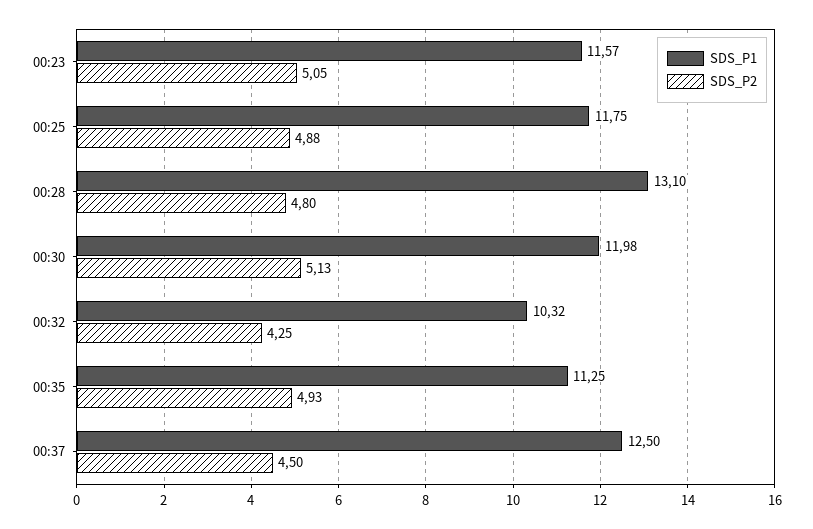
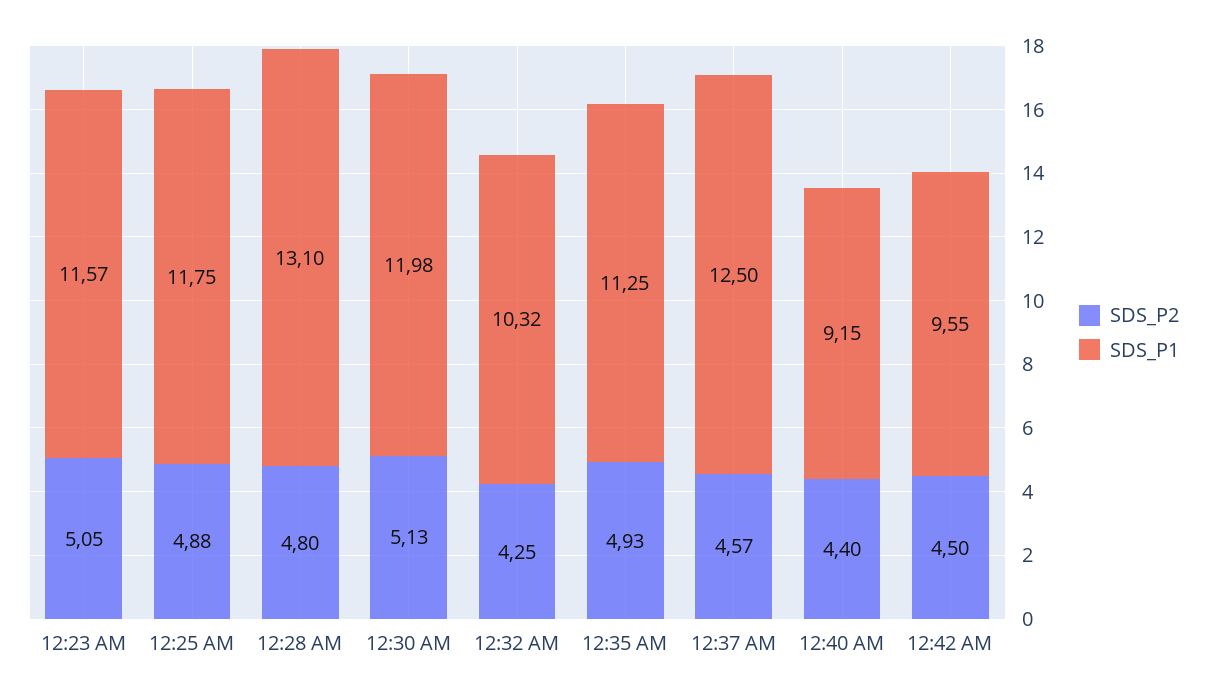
SDS_P2, 00:37: 4.5 -> 4.57
SDS_P2, 12:40 AM: none -> 4.4
SDS_P1, 12:40 AM: none -> 9.15
SDS_P2, 12:42 AM: none -> 4.5
SDS_P1, 12:42 AM: none -> 9.55

